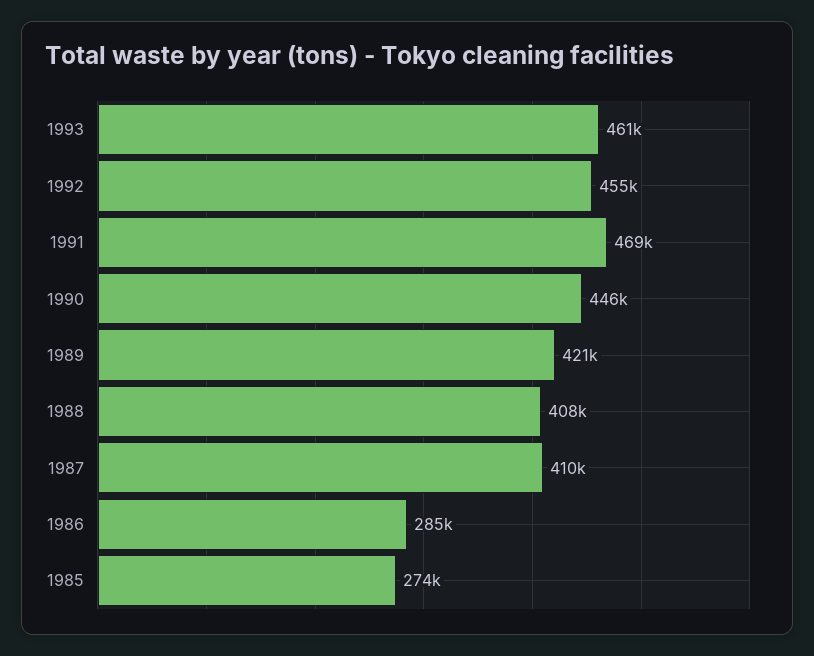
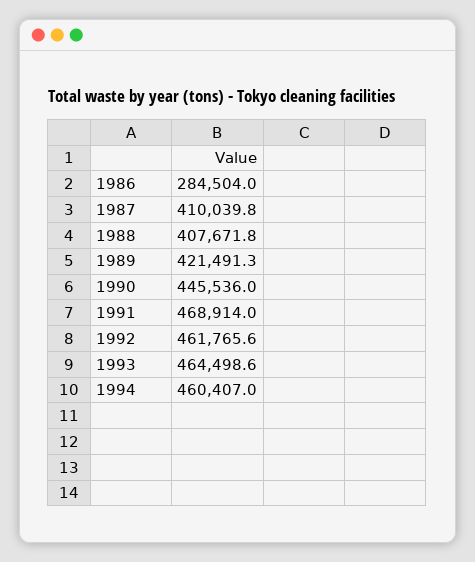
1993: 461000 -> 464498.6
1992: 455000 -> 461765.6
1985: 274000 -> none
1994: none -> 460407

